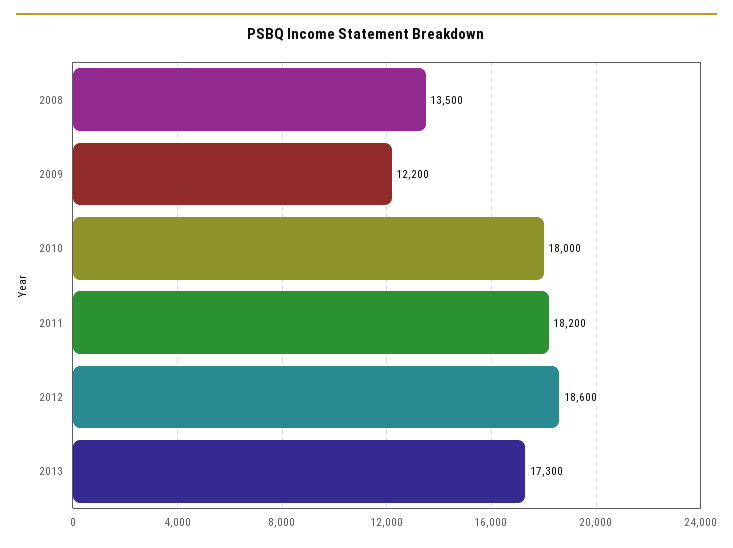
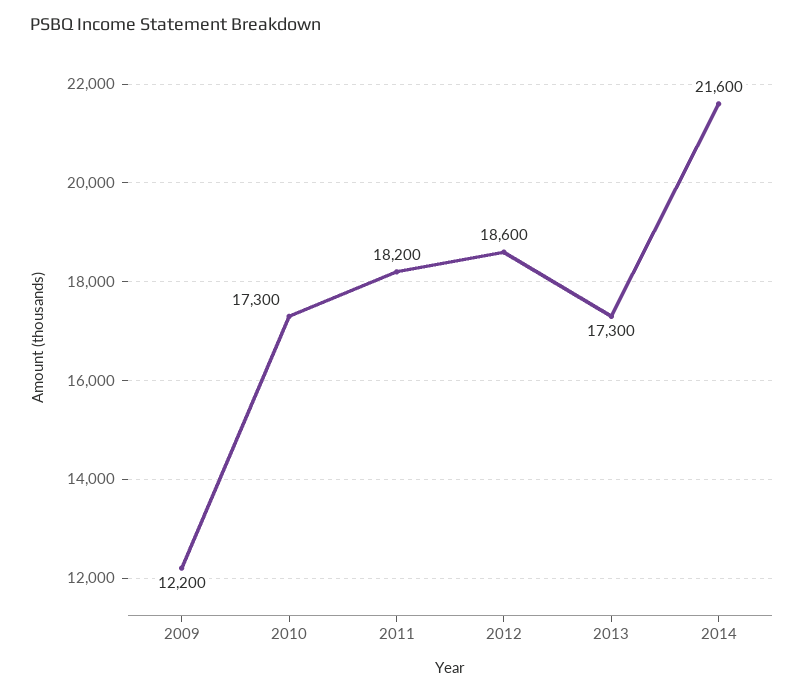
2008: 13500 -> none
2010: 18000 -> 17300
2014: none -> 21600

